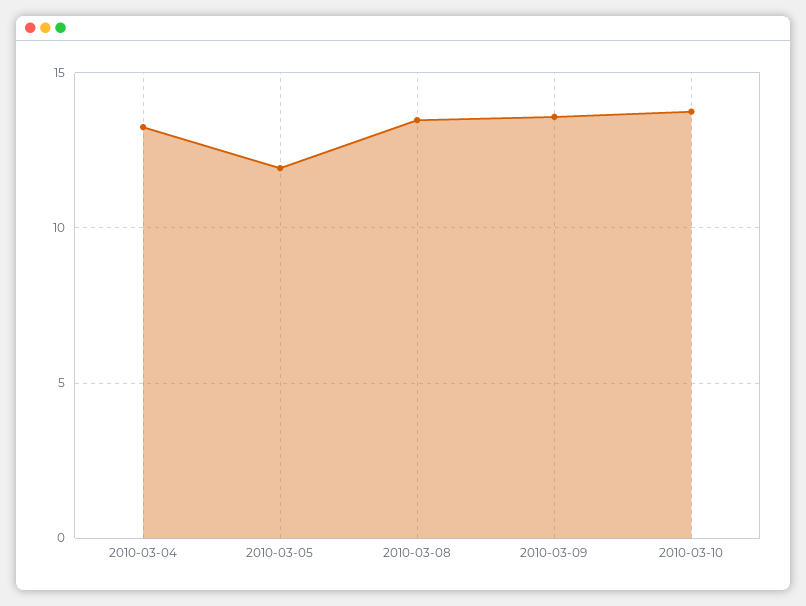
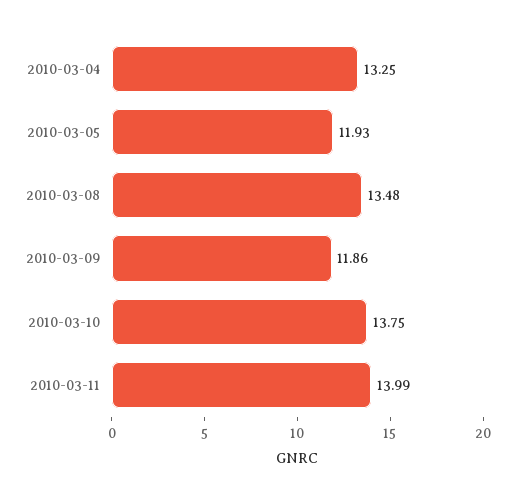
2010-03-09: 13.5 -> 11.86
2010-03-11: none -> 13.99

